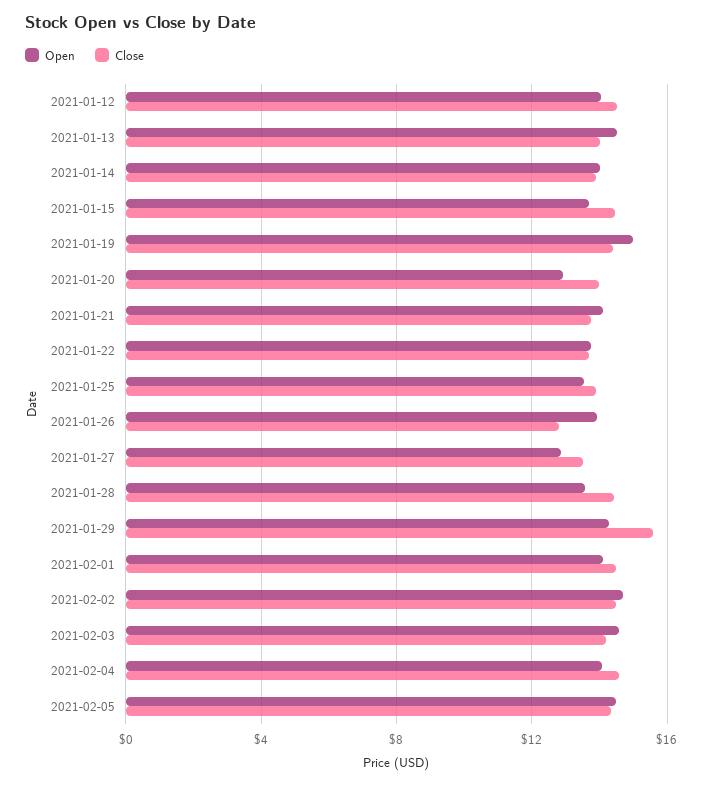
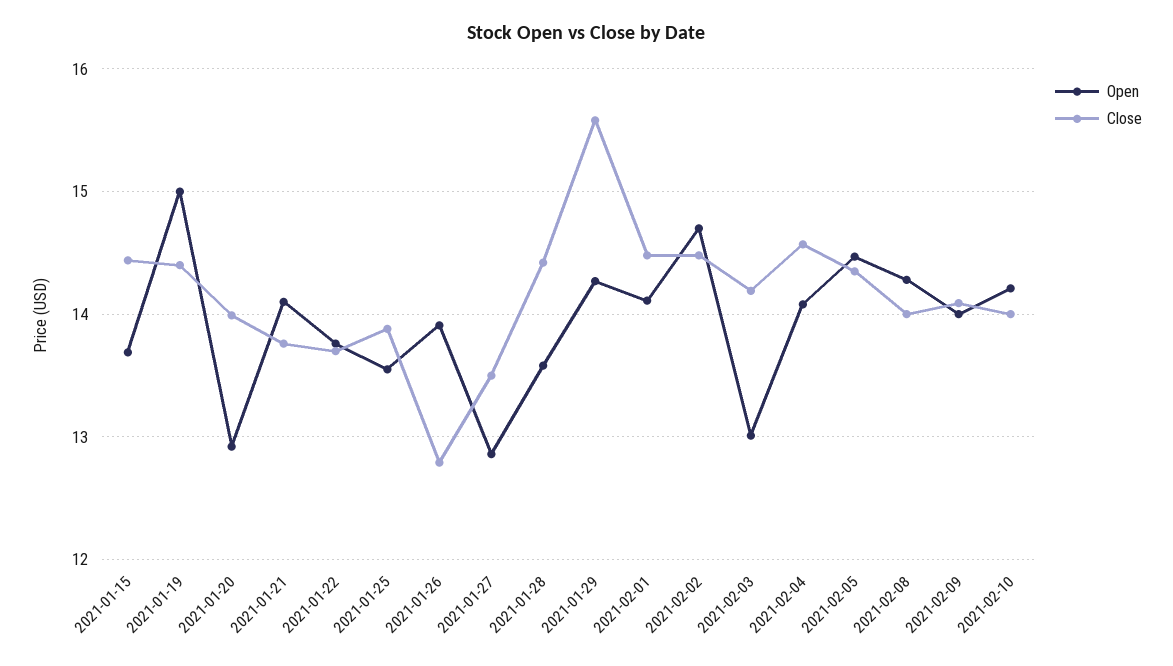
Open, 2021-01-12: 14 -> none
Close, 2021-01-12: 14.5 -> none
Open, 2021-01-13: 14.5 -> none
Close, 2021-01-13: 14 -> none
Open, 2021-01-14: 14 -> none
Close, 2021-01-14: 14 -> none
Open, 2021-02-03: 14.5 -> 13
Open, 2021-02-08: none -> 14.3
Close, 2021-02-08: none -> 14
Open, 2021-02-09: none -> 14
Close, 2021-02-09: none -> 14.1
Open, 2021-02-10: none -> 14.2
Close, 2021-02-10: none -> 14

